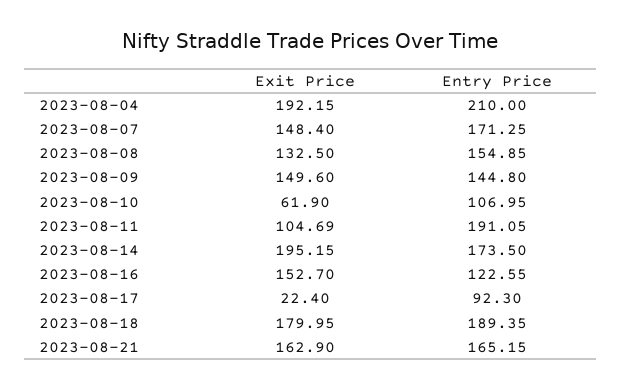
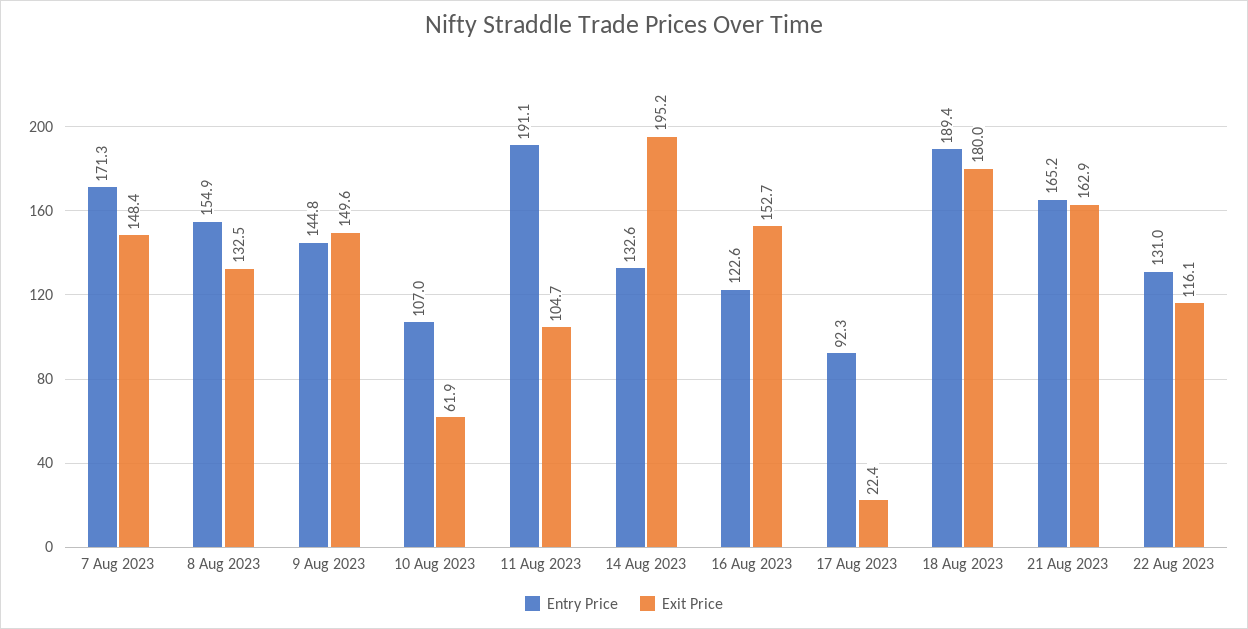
Exit Price, 2023-08-04: 192.15 -> none
Entry Price, 2023-08-04: 210 -> none
Entry Price, 2023-08-14: 173.5 -> 132.6
Entry Price, 22 Aug 2023: none -> 131
Exit Price, 22 Aug 2023: none -> 116.1

